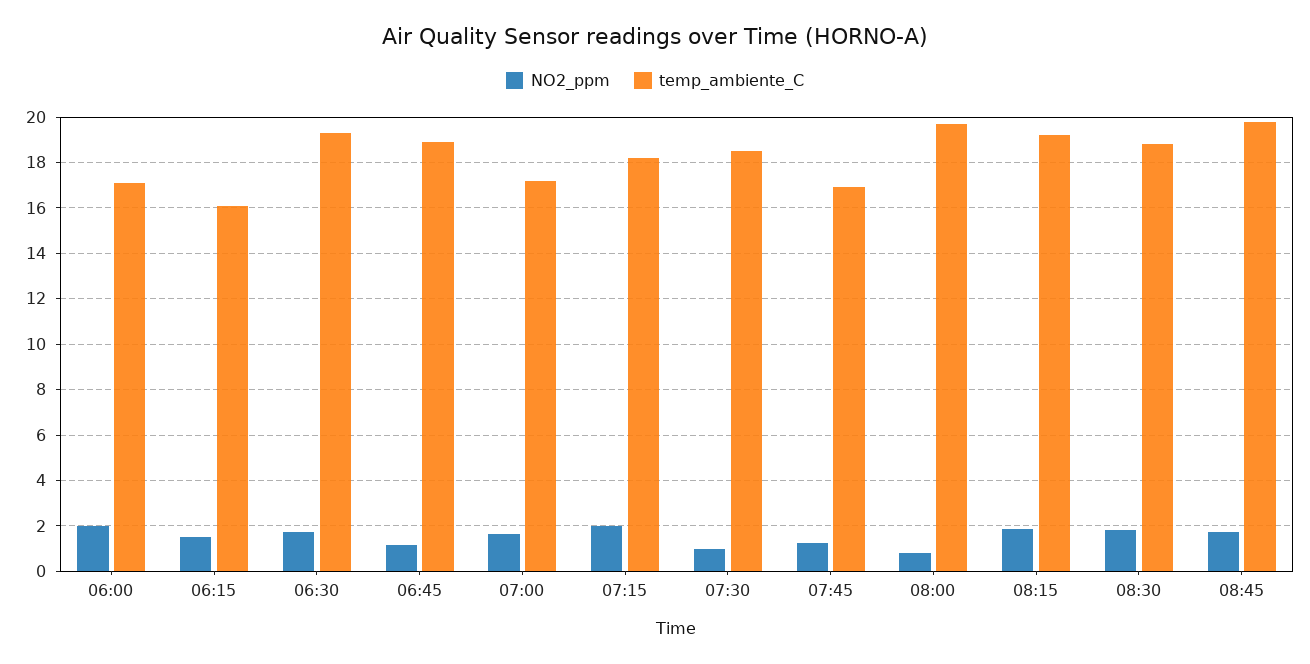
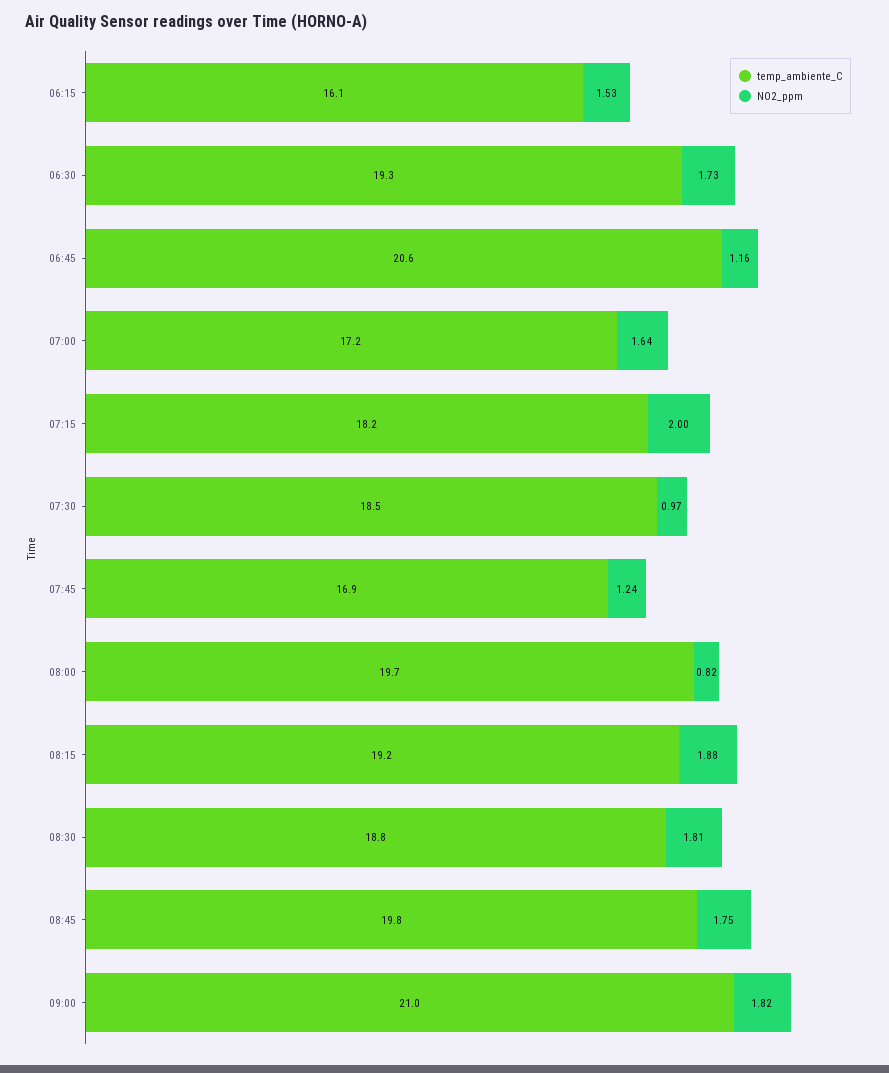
NO2_ppm, 06:00: 2 -> none
temp_ambiente_C, 06:00: 17 -> none
temp_ambiente_C, 06:45: 19 -> 20.6
temp_ambiente_C, 09:00: none -> 21
NO2_ppm, 09:00: none -> 1.82

